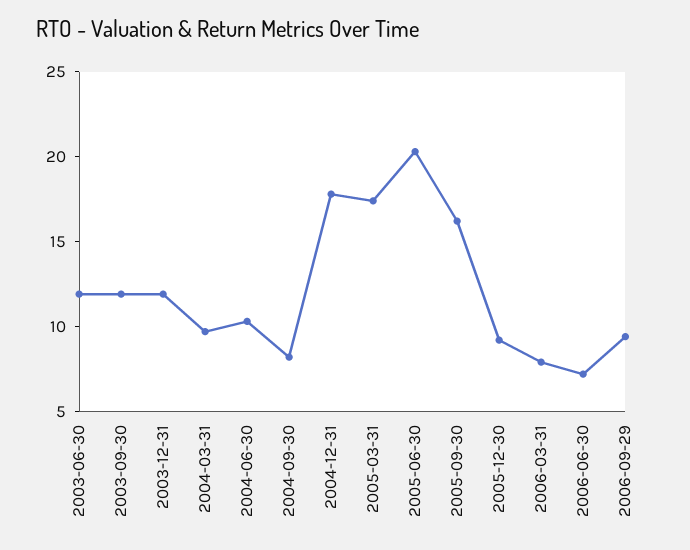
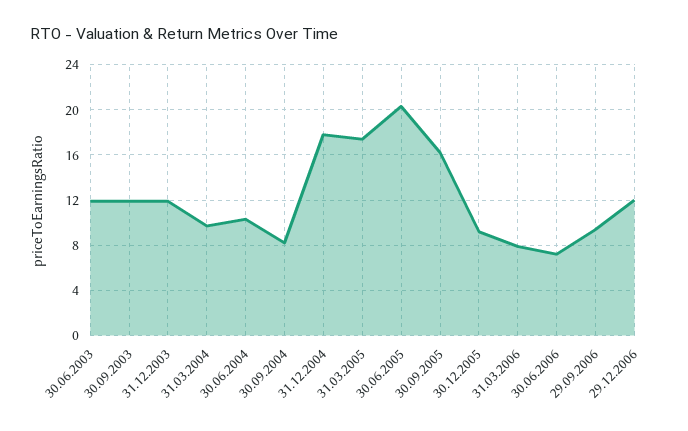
29.12.2006: none -> 12

